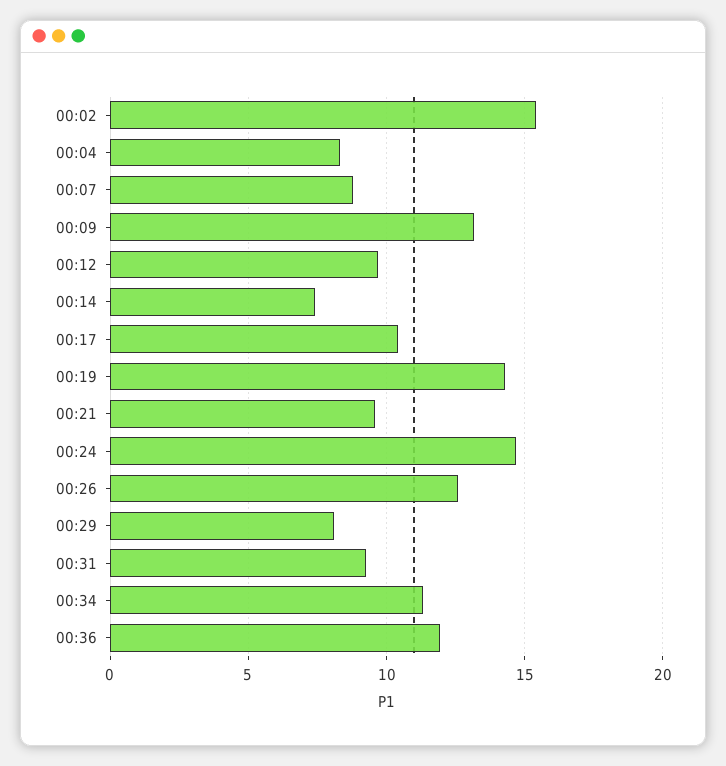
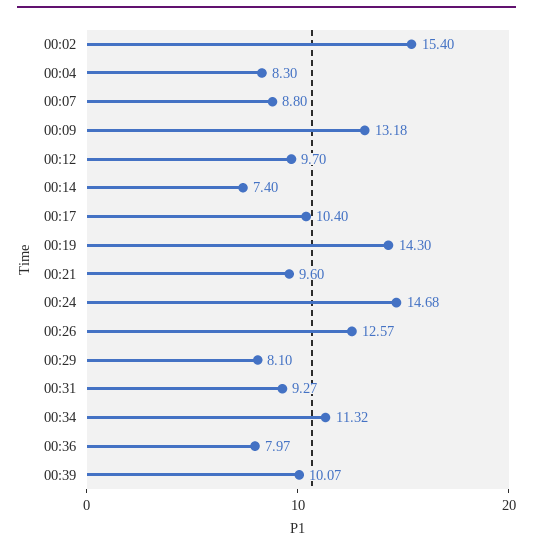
00:36: 12 -> 7.97
00:39: none -> 10.07

